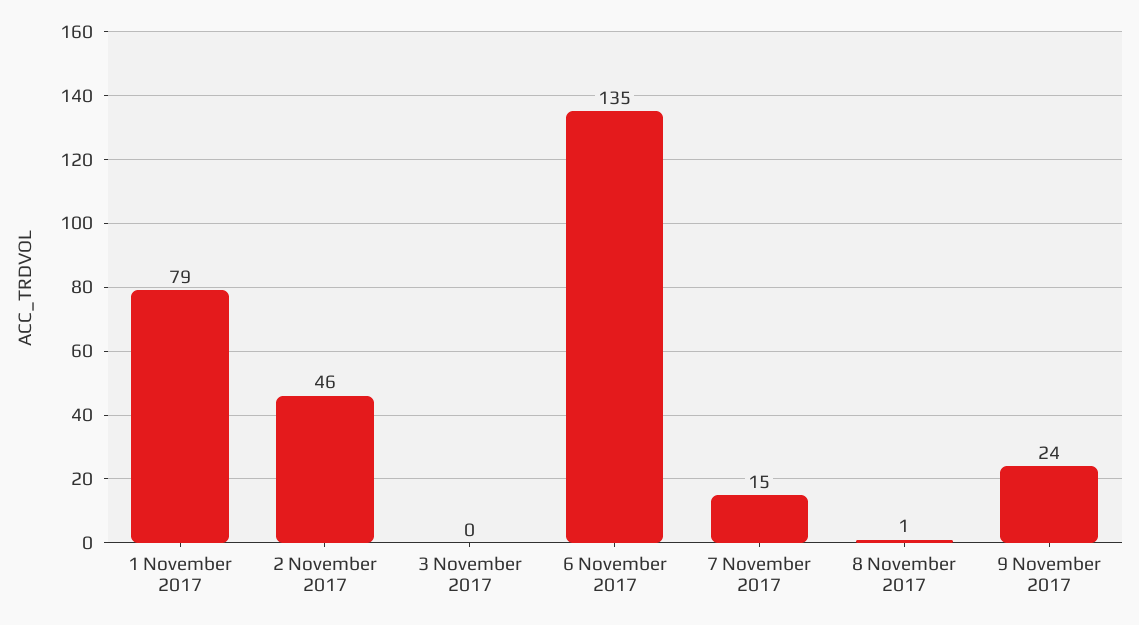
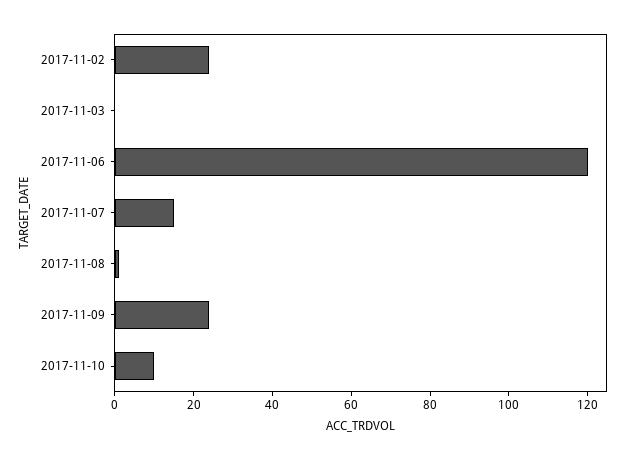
1 November 2017: 79 -> none
2 November 2017: 46 -> 25
6 November 2017: 135 -> 120
2017-11-10: none -> 10

